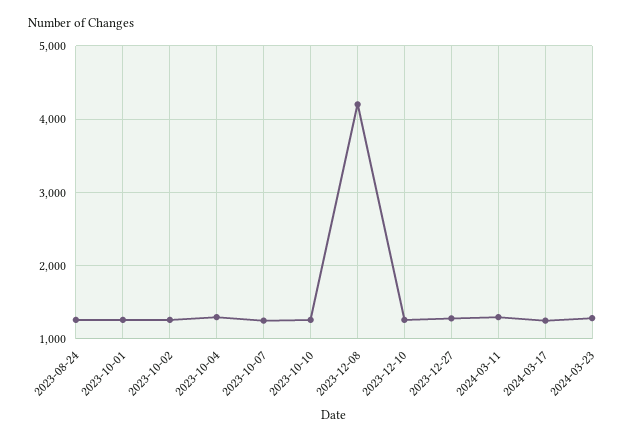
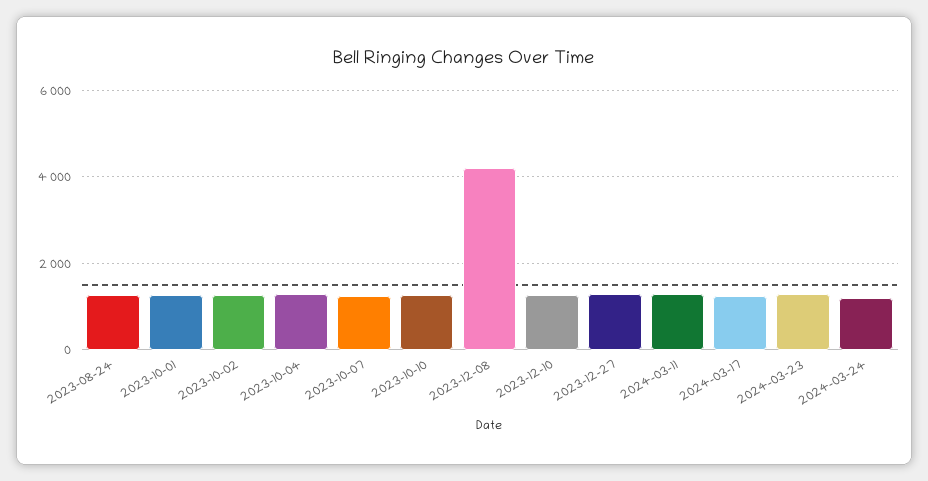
2024-03-24: none -> 1200

